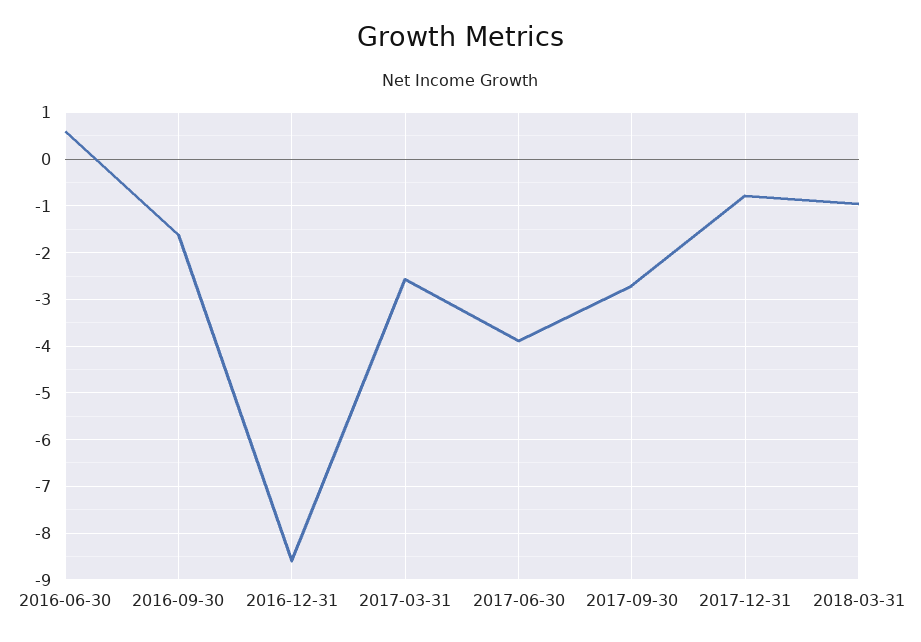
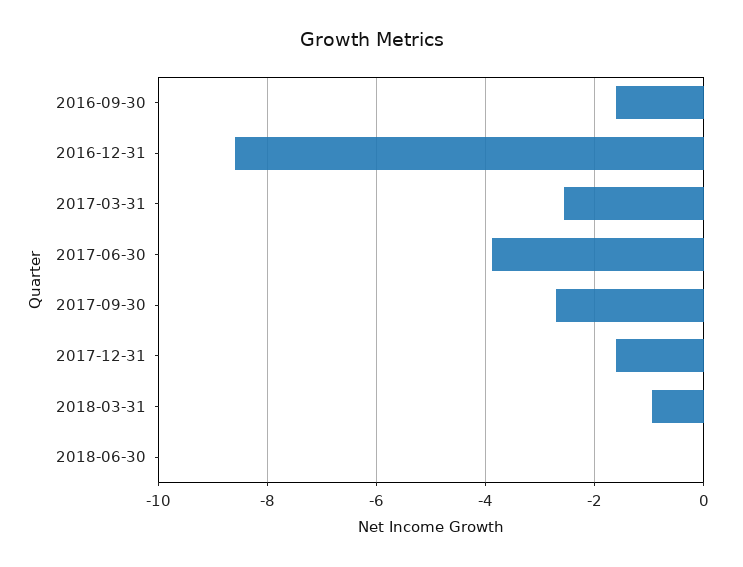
2016-06-30: 0.6 -> none
2017-12-31: -0.8 -> -1.6
2018-06-30: none -> 0

